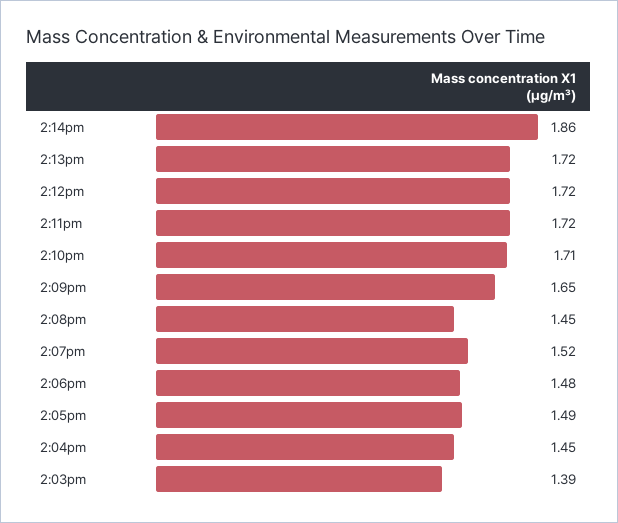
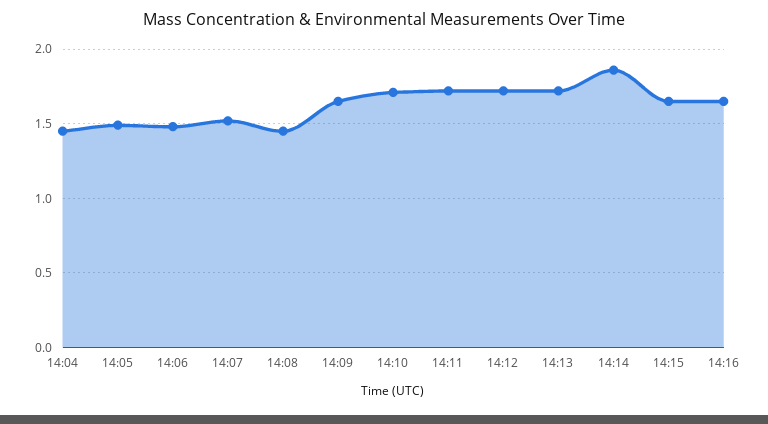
2:03pm: 1.39 -> none
14:15: none -> 1.65
14:16: none -> 1.65

